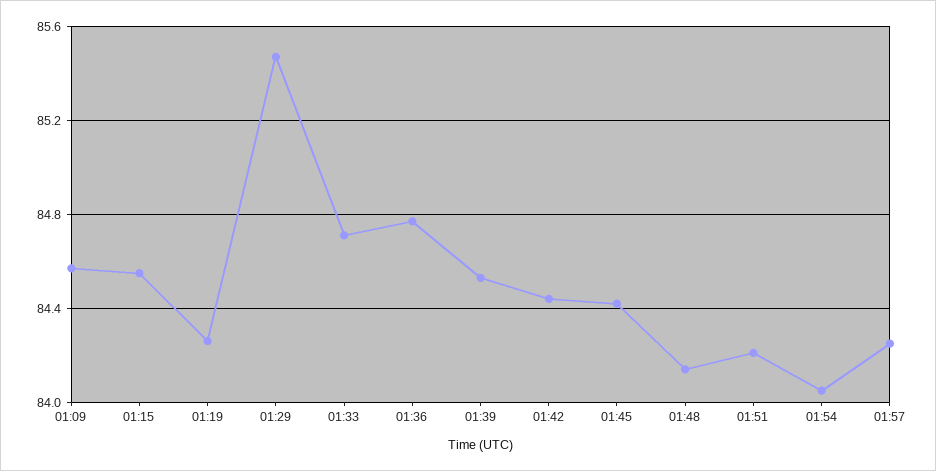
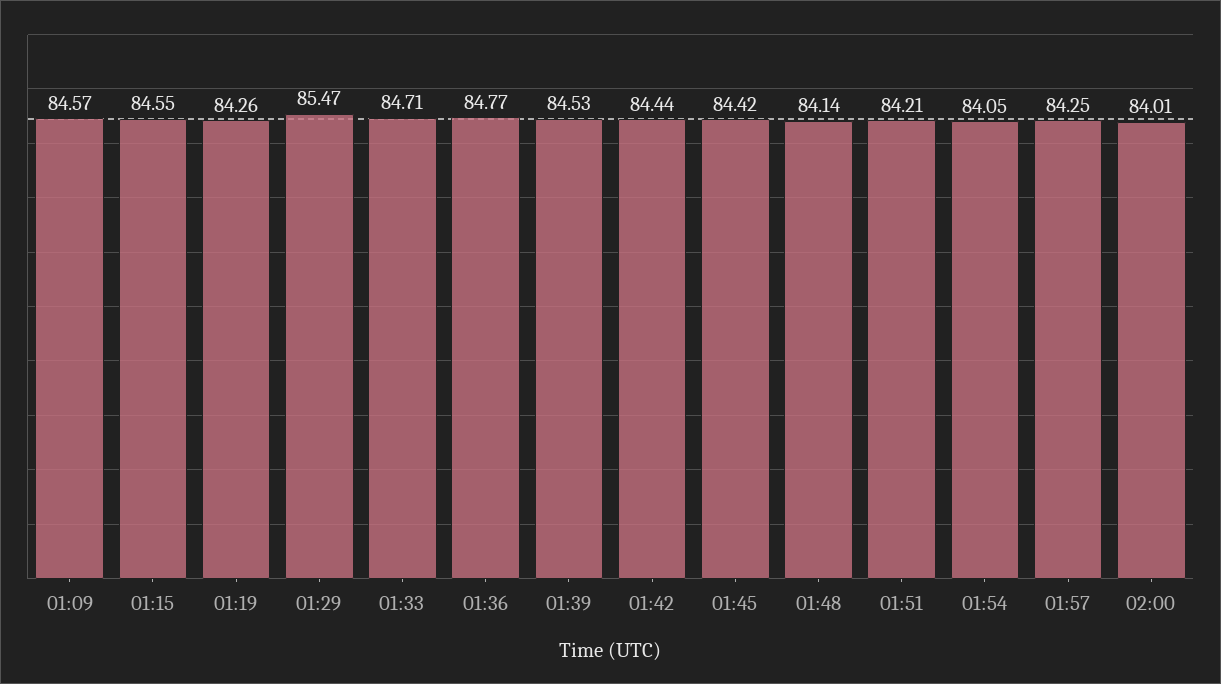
02:00: none -> 84.01

